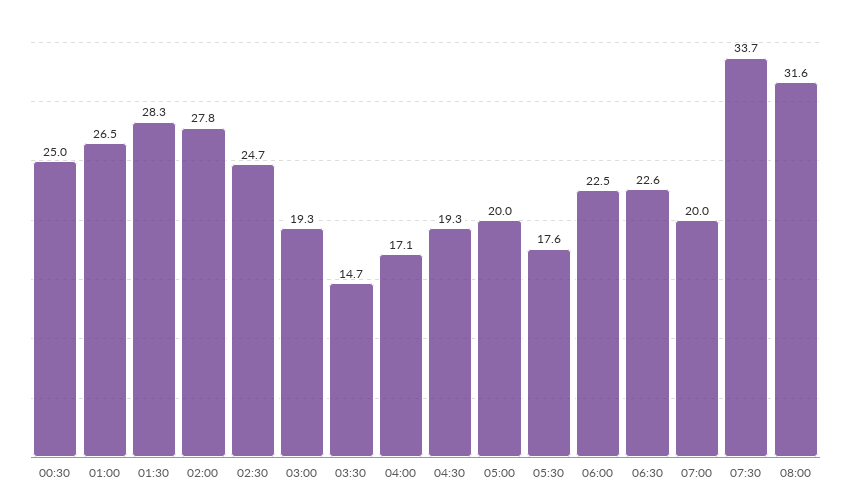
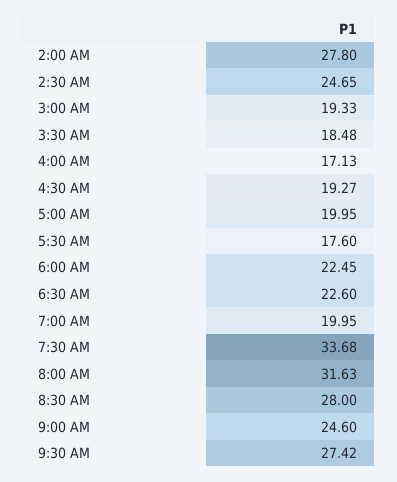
00:30: 25 -> none
01:00: 26.5 -> none
01:30: 28.3 -> none
03:30: 14.7 -> 18.48
8:30 AM: none -> 28
9:00 AM: none -> 24.6
9:30 AM: none -> 27.42

